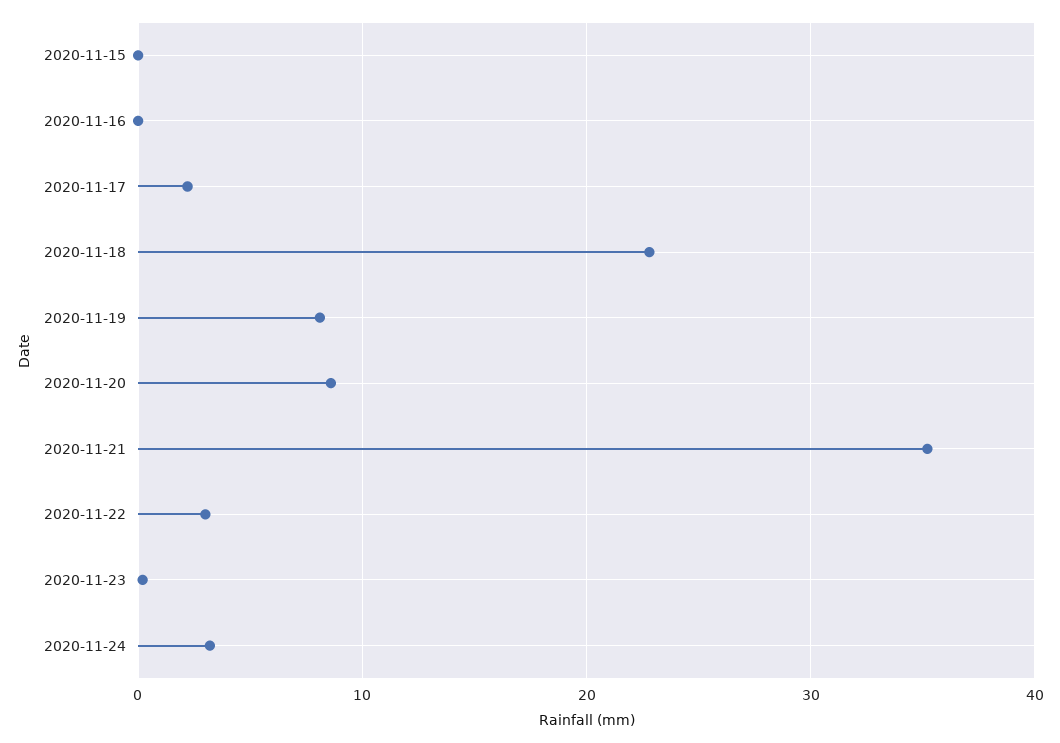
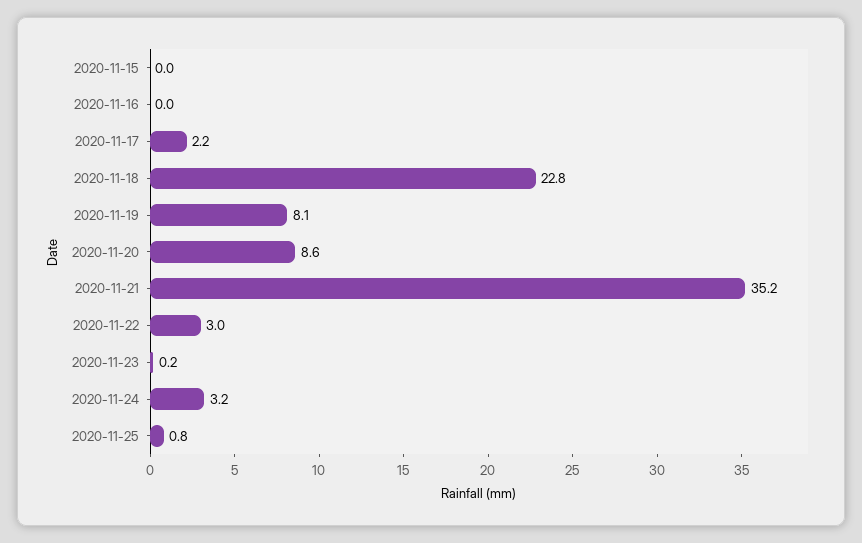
2020-11-25: none -> 0.8

